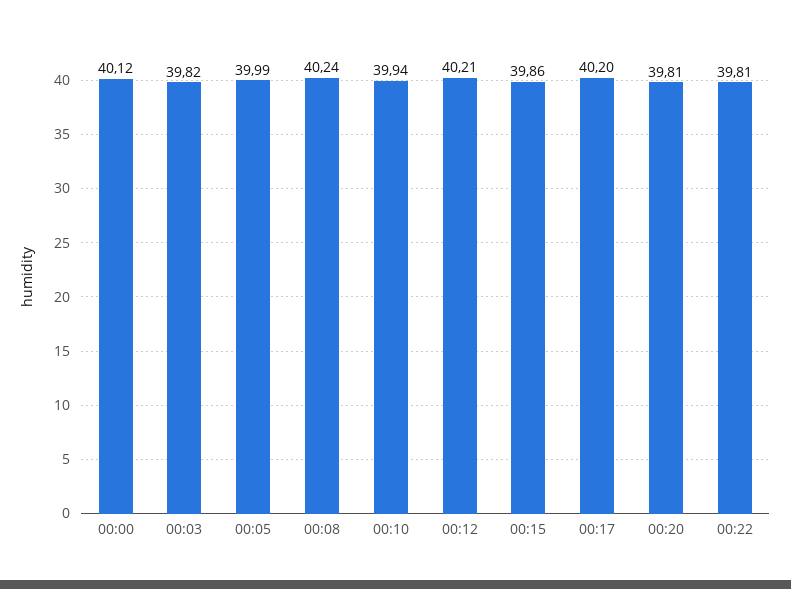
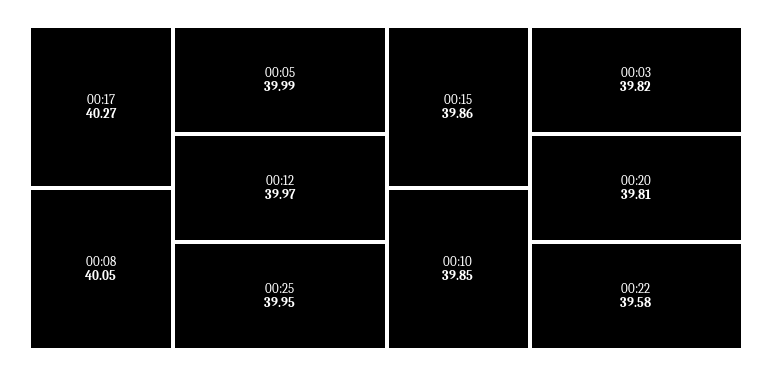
00:00: 40.12 -> none
00:08: 40.24 -> 40.05
00:10: 39.94 -> 39.85
00:12: 40.21 -> 39.97
00:17: 40.2 -> 40.27
00:22: 39.81 -> 39.58
00:25: none -> 39.95

